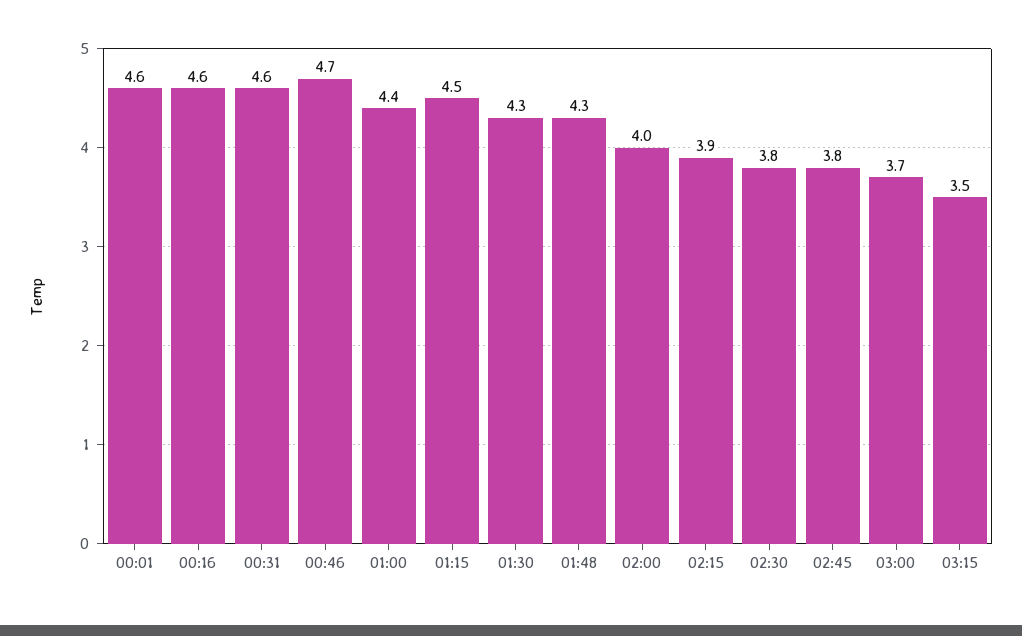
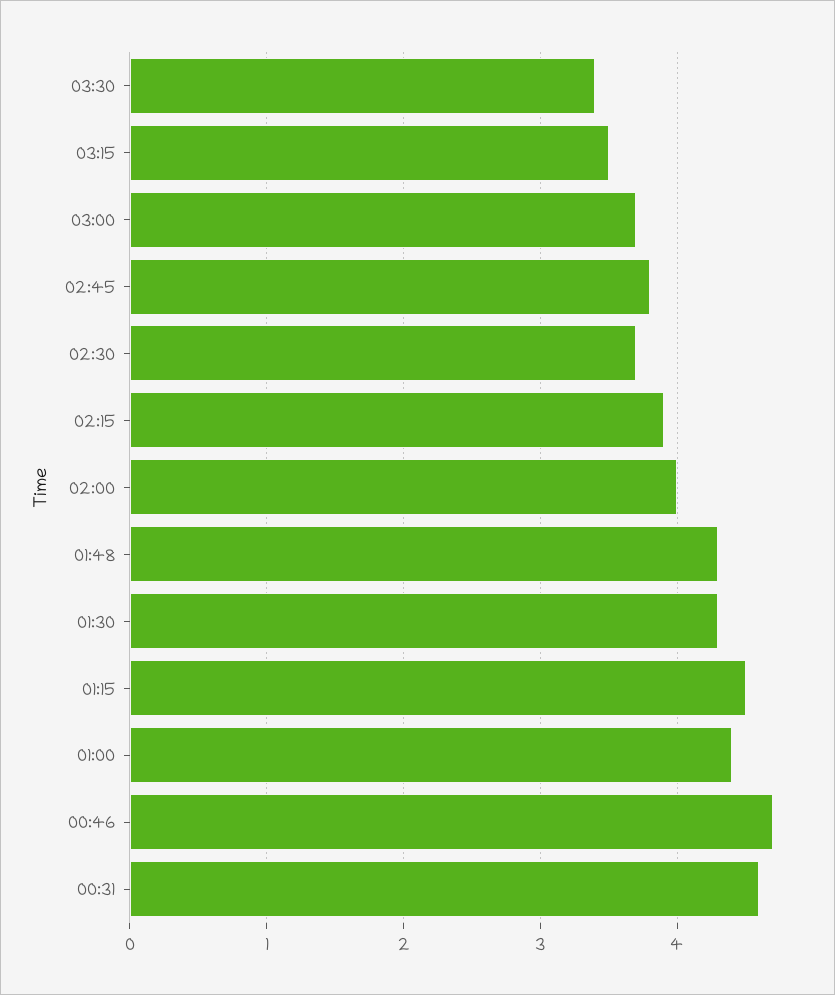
00:01: 4.6 -> none
00:16: 4.6 -> none
02:30: 3.8 -> 3.7
03:30: none -> 3.4

